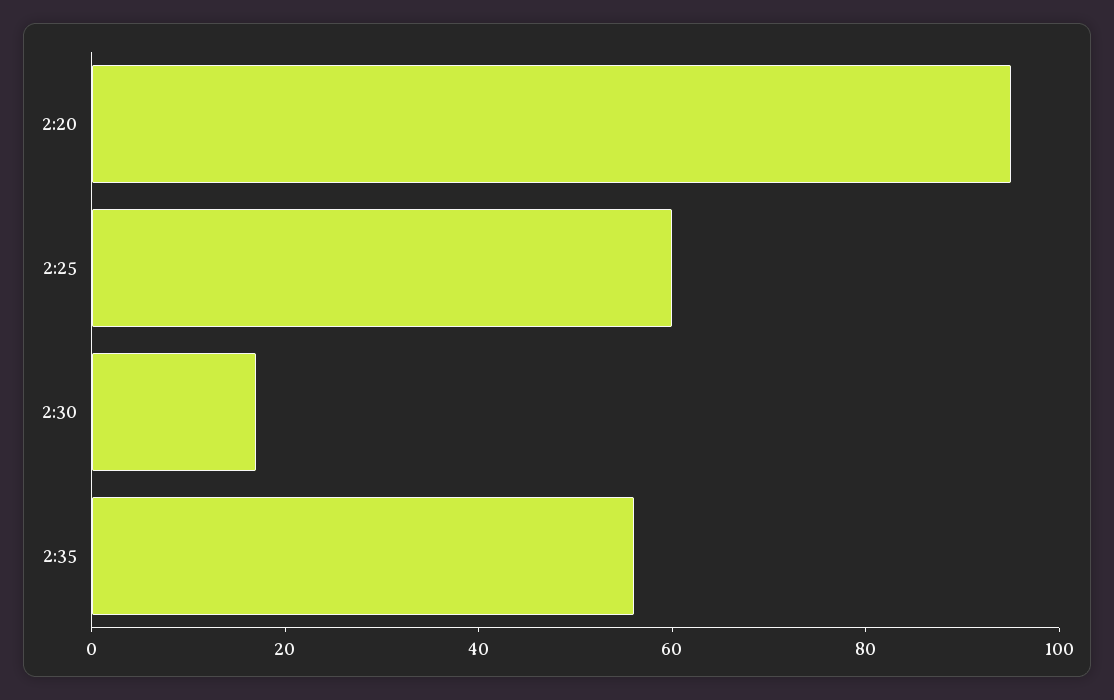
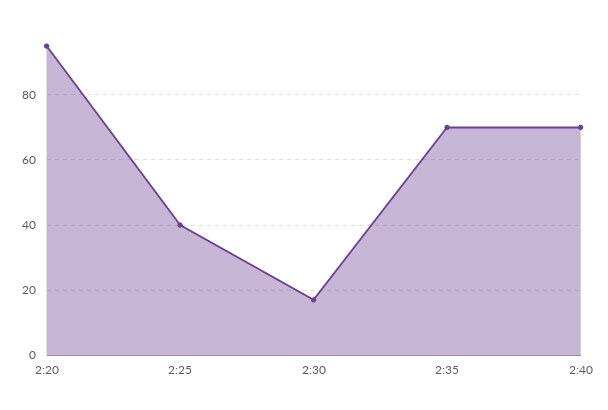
2:25: 60 -> 40
2:35: 55 -> 70
2:40: none -> 70

